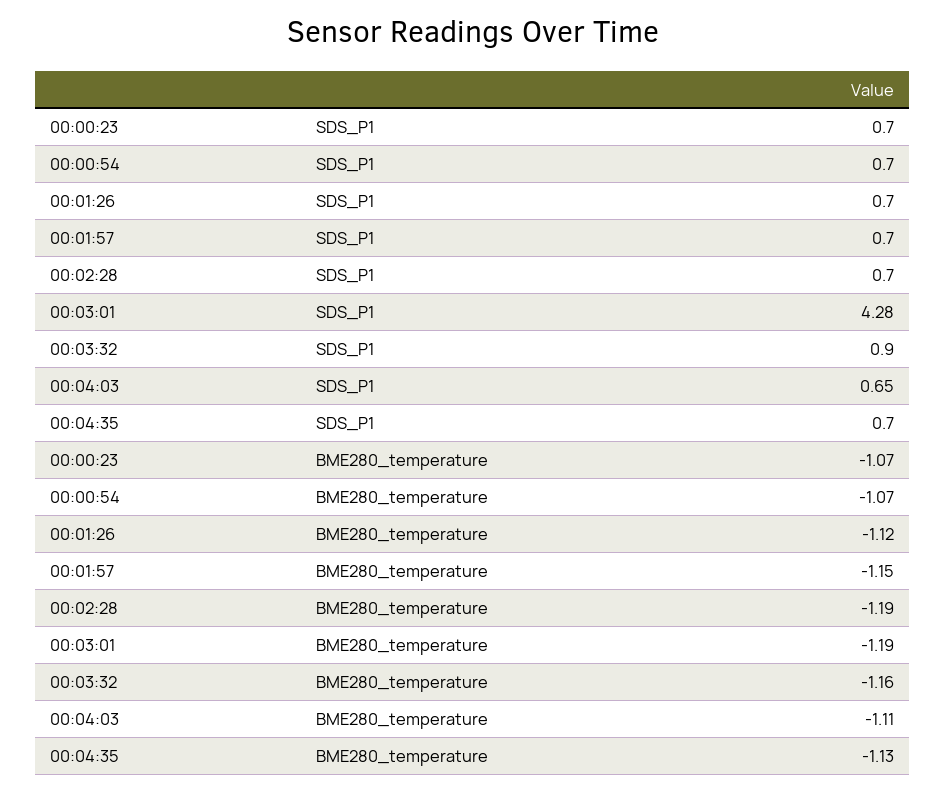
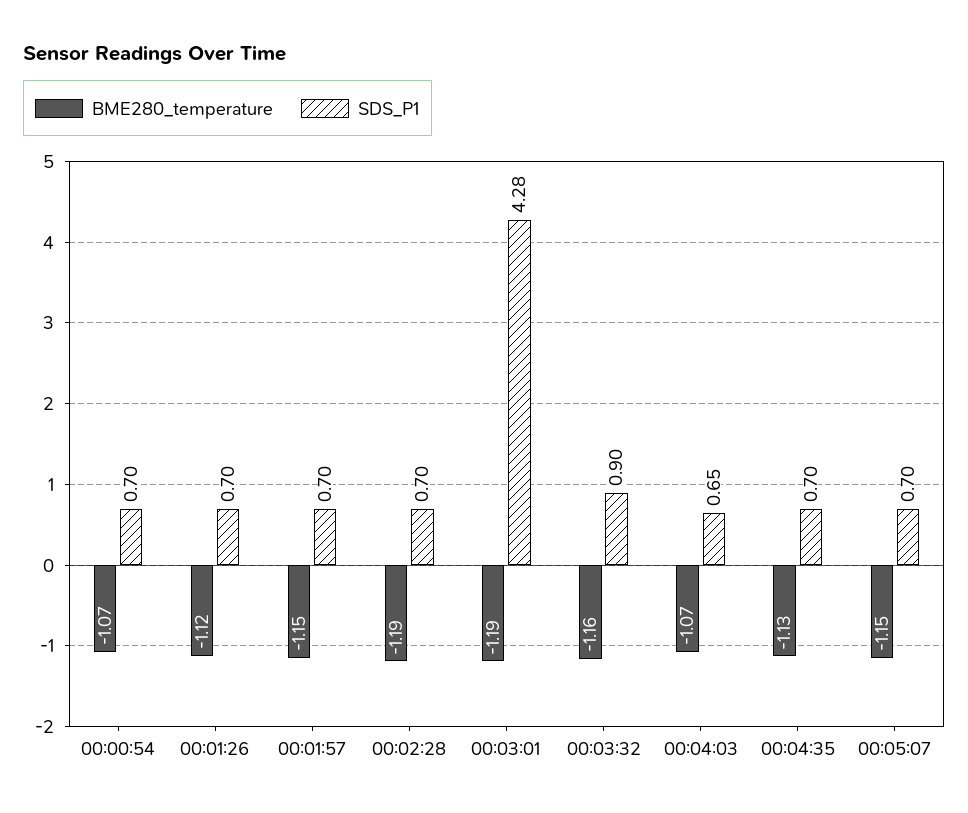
SDS_P1, 00:00:23: 0.7 -> none
BME280_temperature, 00:00:23: -1.07 -> none
BME280_temperature, 00:04:03: -1.11 -> -1.07
BME280_temperature, 00:05:07: none -> -1.15
SDS_P1, 00:05:07: none -> 0.7

